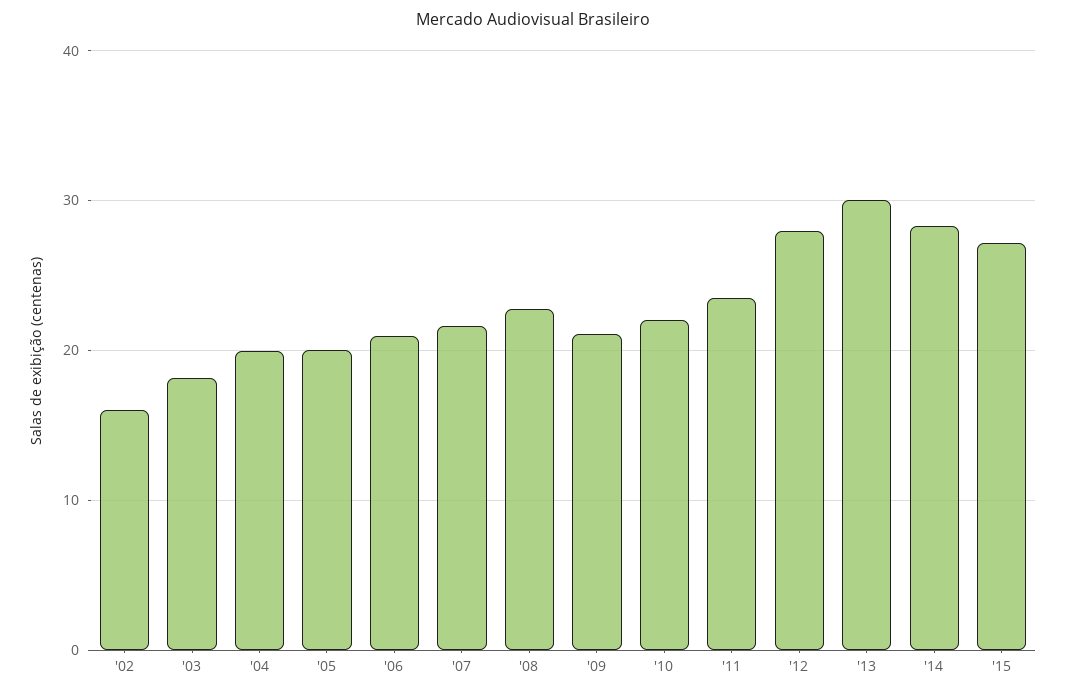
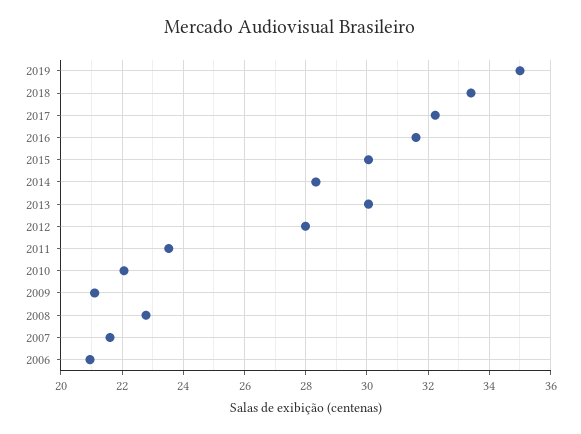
'02: 16 -> none
'03: 18 -> none
'04: 20 -> none
'05: 20 -> none
'15: 27 -> 30
2019: none -> 35
2018: none -> 33.4
2017: none -> 32.2
2016: none -> 31.6

